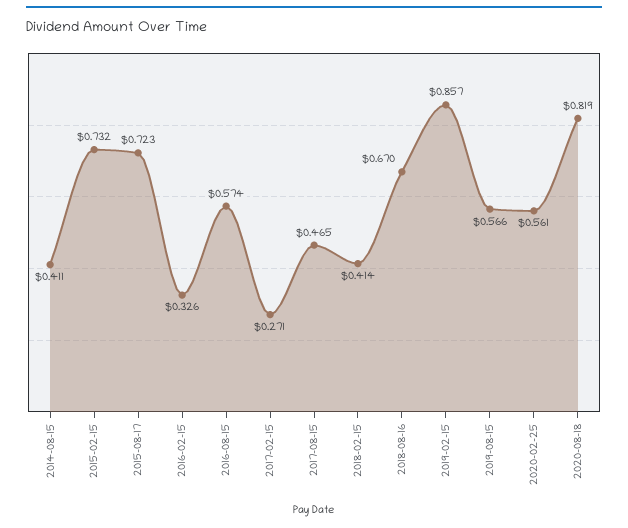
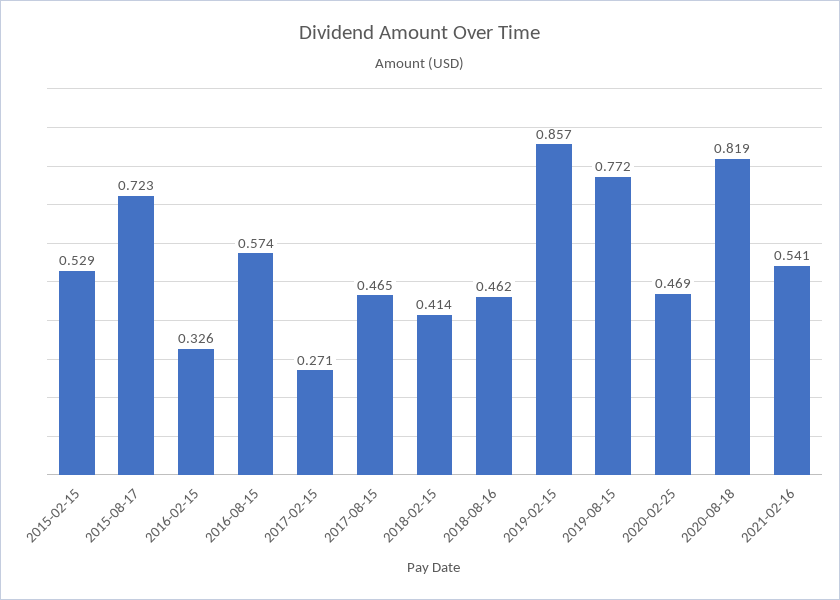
2014-08-15: 0.411 -> none
2015-02-15: 0.732 -> 0.529
2018-08-16: 0.67 -> 0.462
2019-08-15: 0.566 -> 0.772
2020-02-25: 0.561 -> 0.469
2021-02-16: none -> 0.541

